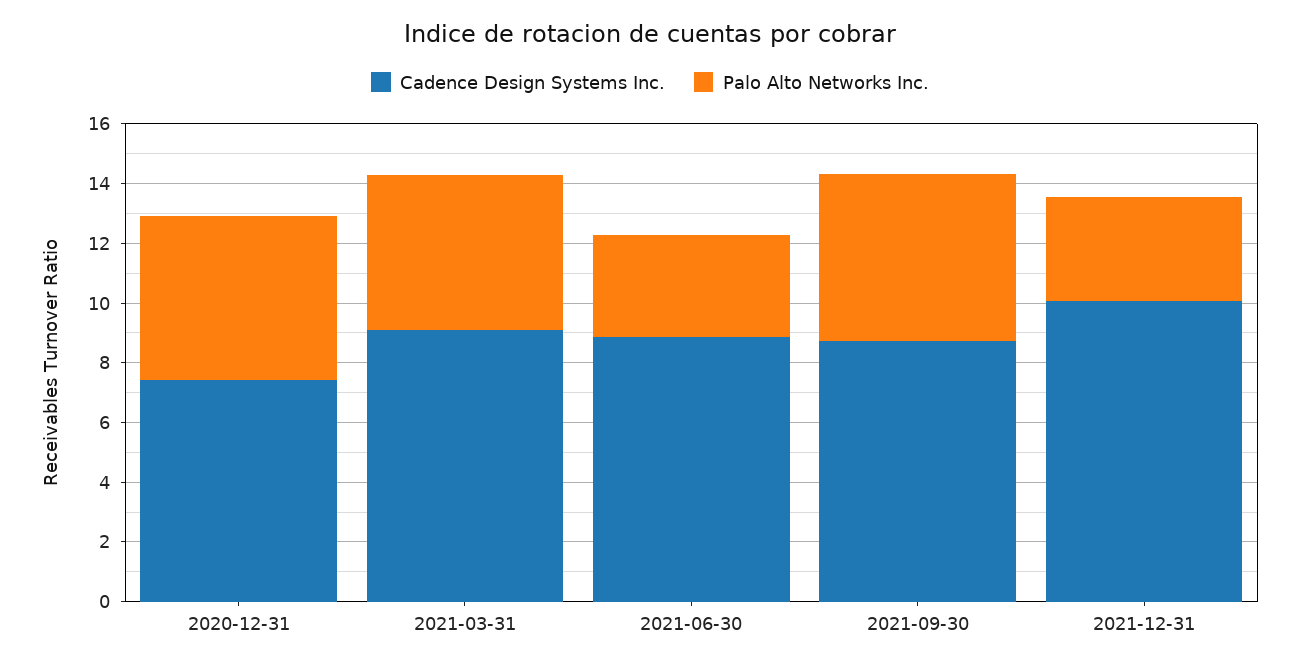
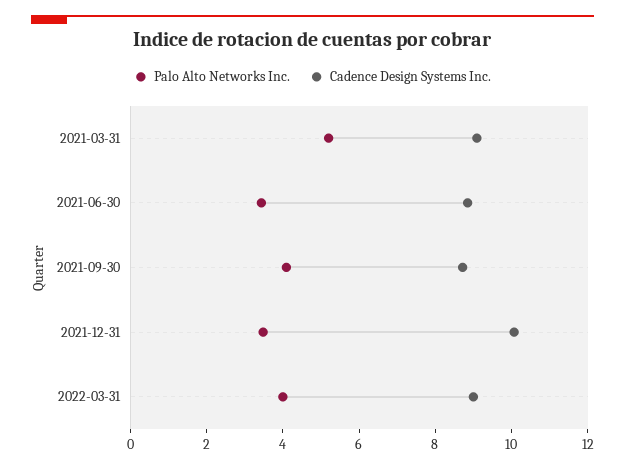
Cadence Design Systems Inc., 2020-12-31: 7.5 -> none
Palo Alto Networks Inc., 2020-12-31: 5.5 -> none
Palo Alto Networks Inc., 2021-09-30: 5.5 -> 4
Palo Alto Networks Inc., 2022-03-31: none -> 4
Cadence Design Systems Inc., 2022-03-31: none -> 9

